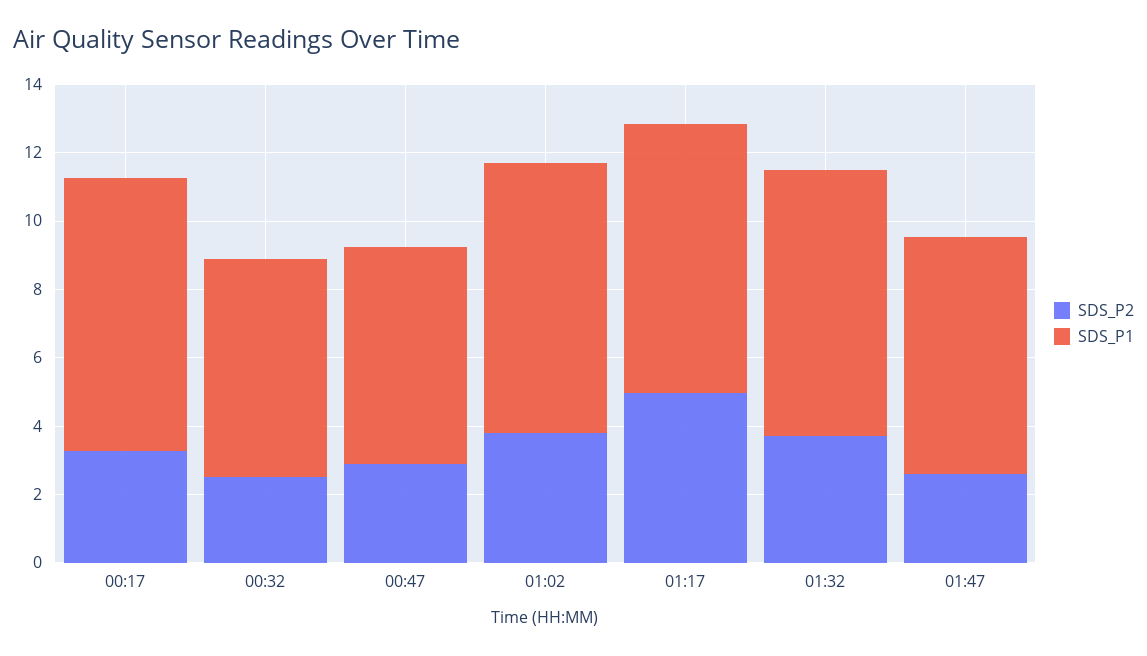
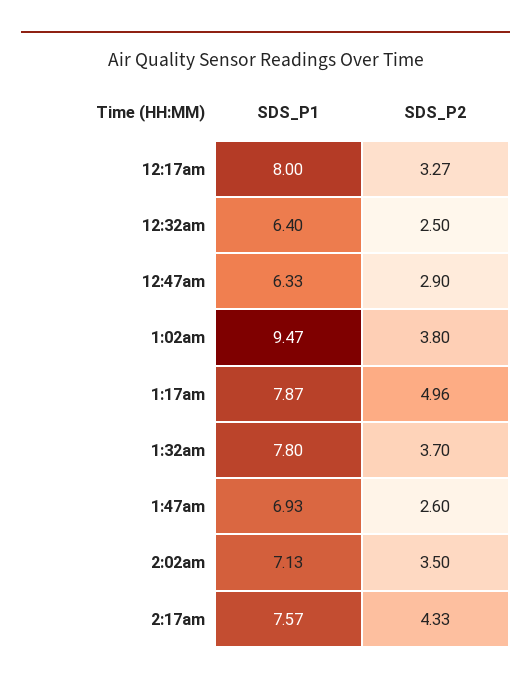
SDS_P1, 01:02: 8 -> 9.47
SDS_P1, 2:02am: none -> 7.13
SDS_P2, 2:02am: none -> 3.5
SDS_P1, 2:17am: none -> 7.57
SDS_P2, 2:17am: none -> 4.33

